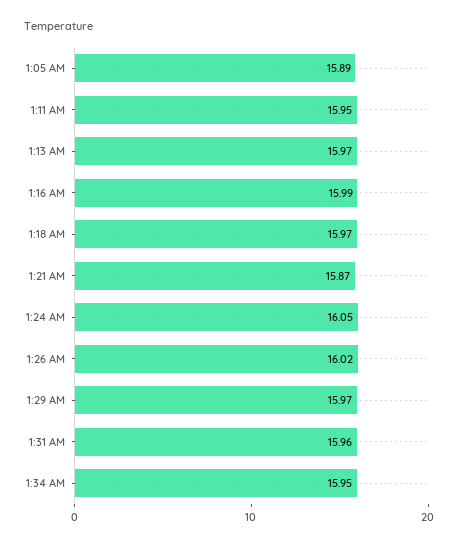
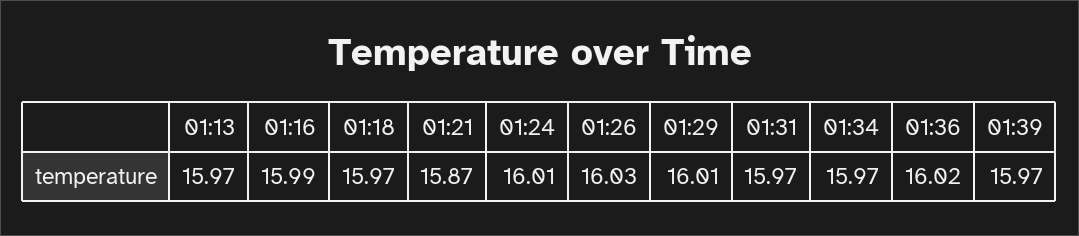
1:05 AM: 15.89 -> none
1:11 AM: 15.95 -> none
1:24 AM: 16.05 -> 16.01
1:26 AM: 16.02 -> 16.03
1:29 AM: 15.97 -> 16.01
1:31 AM: 15.96 -> 15.97
1:34 AM: 15.95 -> 15.97
01:36: none -> 16.02
01:39: none -> 15.97

